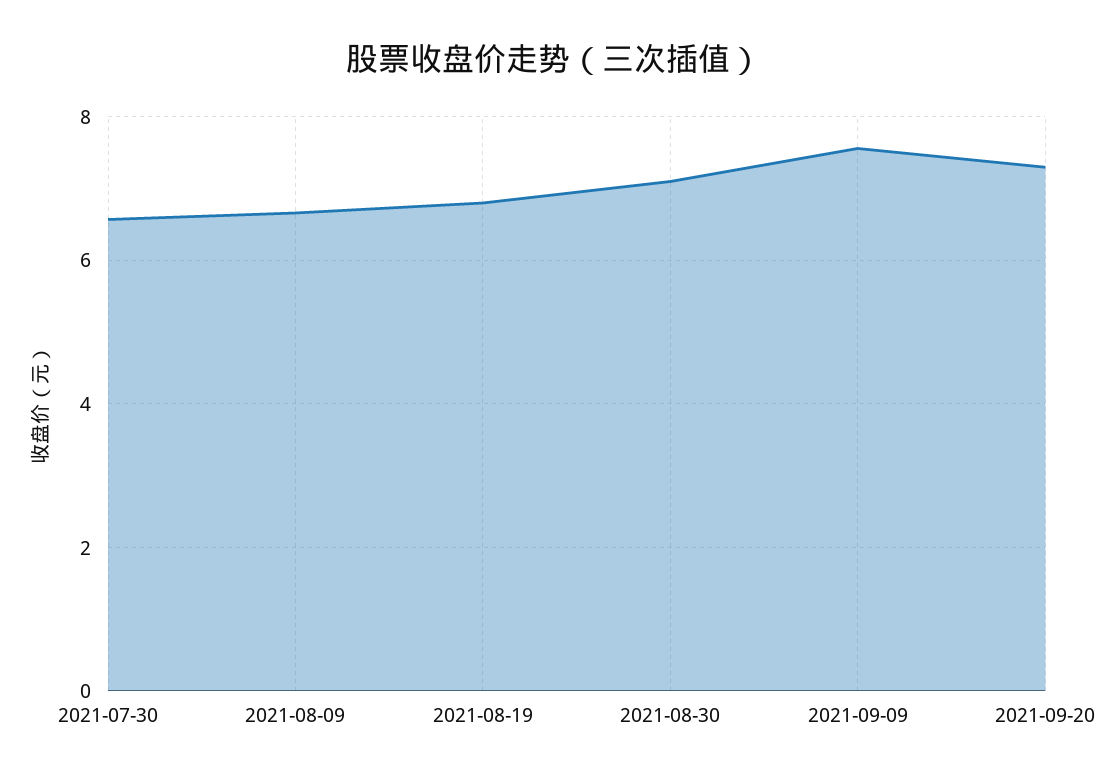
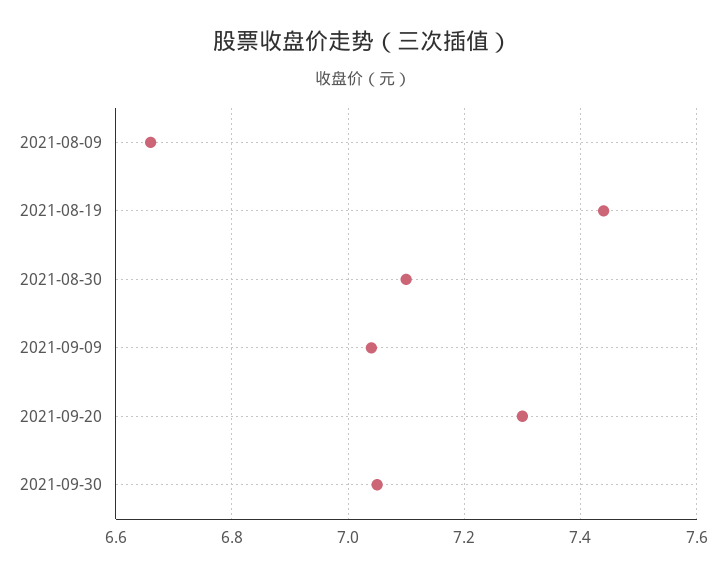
2021-07-30: 6.6 -> none
2021-08-19: 6.8 -> 7.45
2021-09-09: 7.6 -> 7.05
2021-09-30: none -> 7.05

